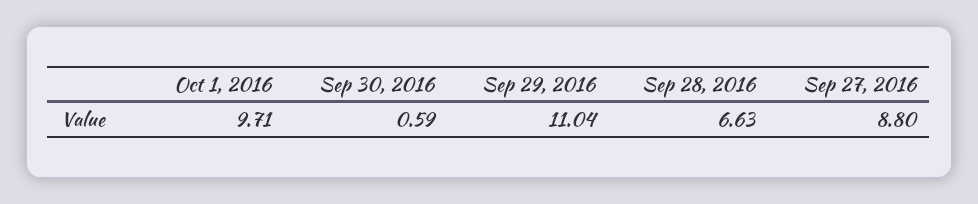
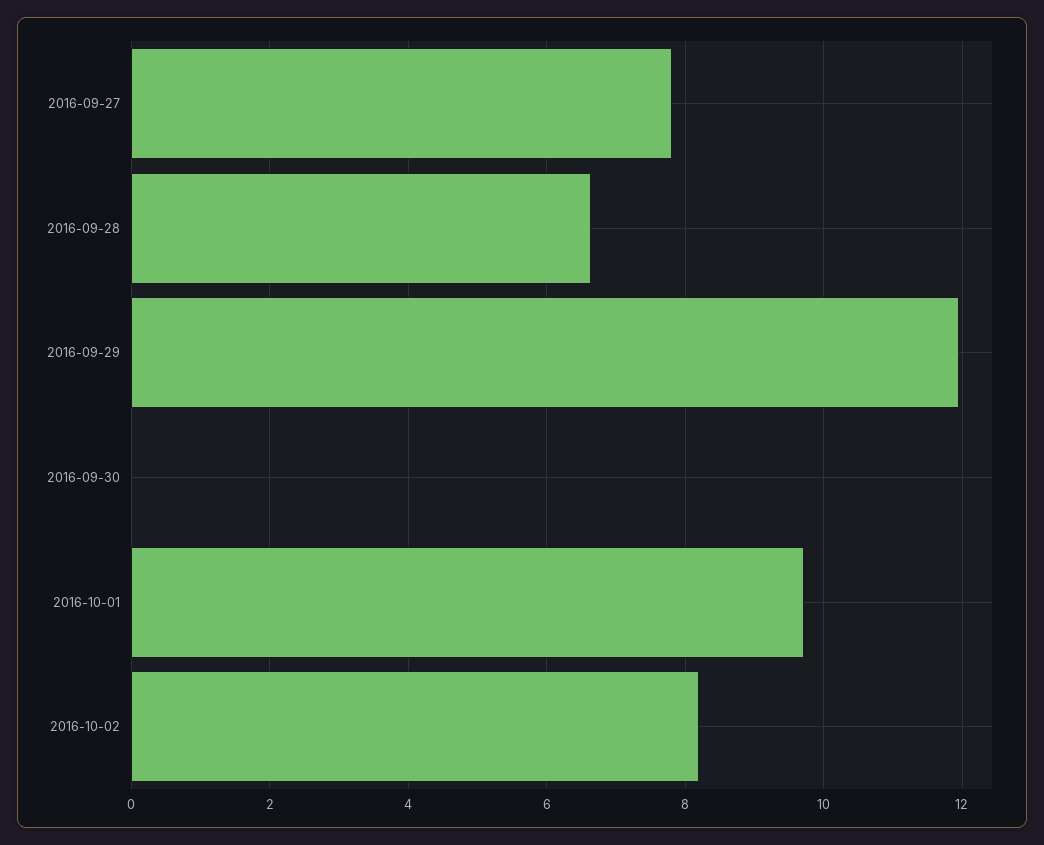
Sep 30, 2016: 0.59 -> 0
Sep 29, 2016: 11.04 -> 12
Sep 27, 2016: 8.8 -> 7.8
2016-10-02: none -> 8.2

